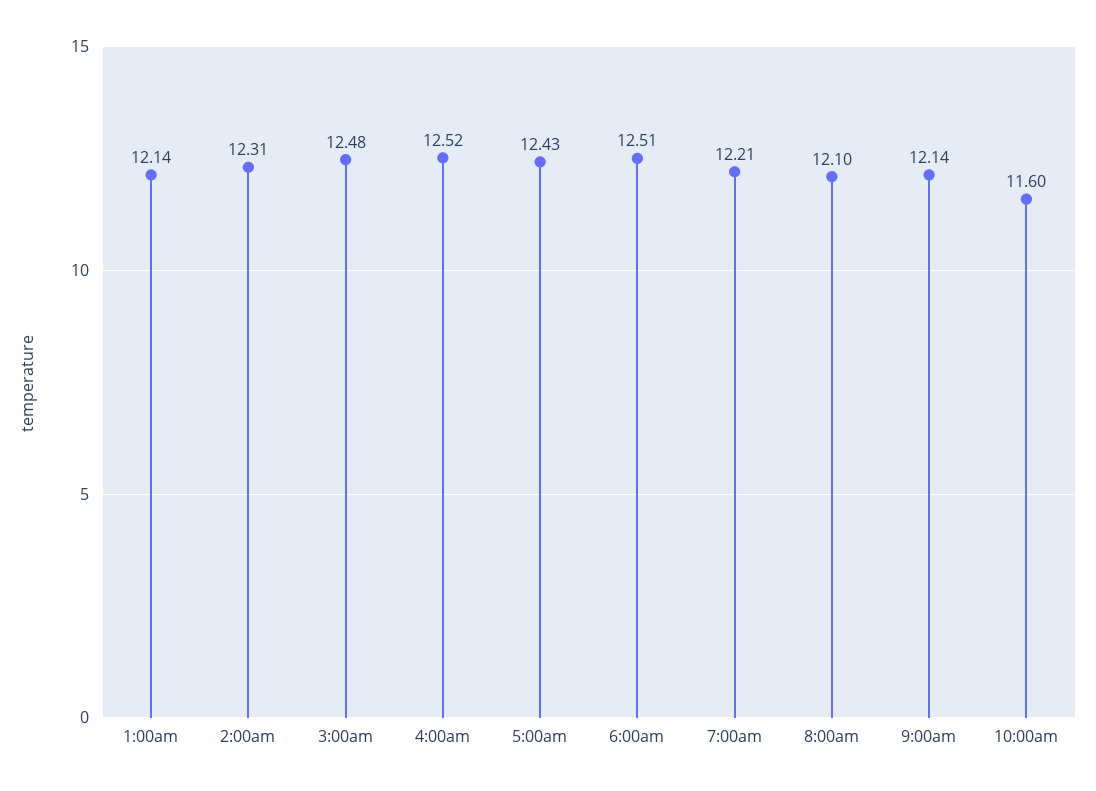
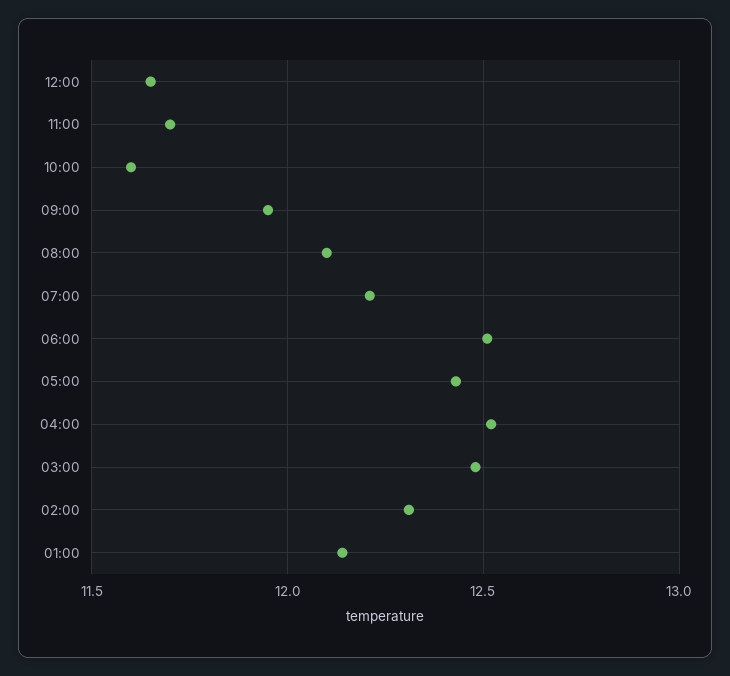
9:00am: 12.14 -> 11.95
12:00: none -> 11.65
11:00: none -> 11.7

